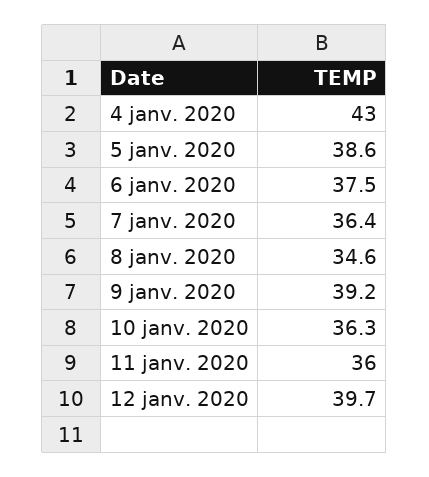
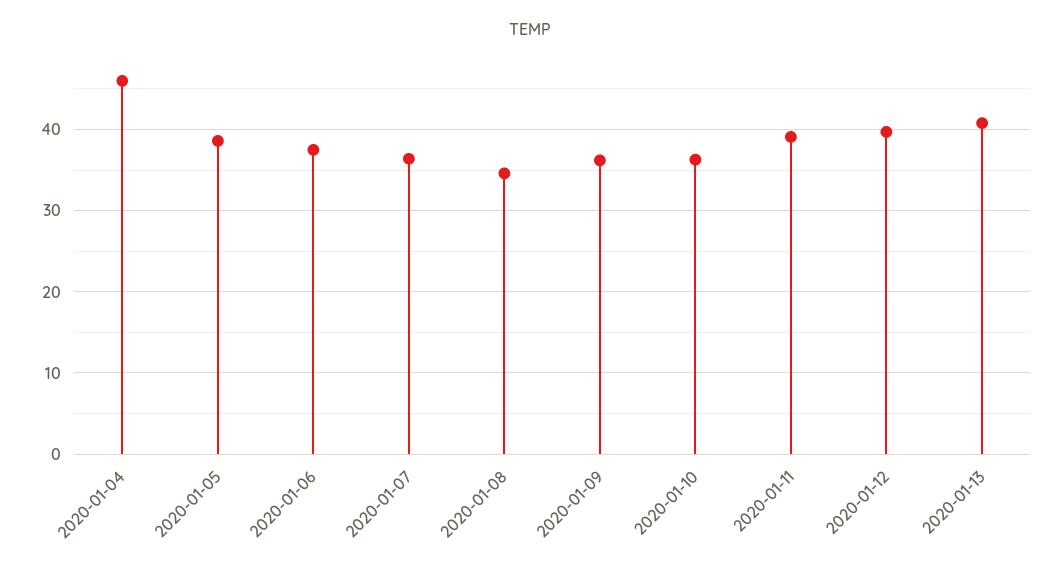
4 janv. 2020: 43 -> 46
9 janv. 2020: 39.2 -> 36
11 janv. 2020: 36 -> 39
2020-01-13: none -> 41

